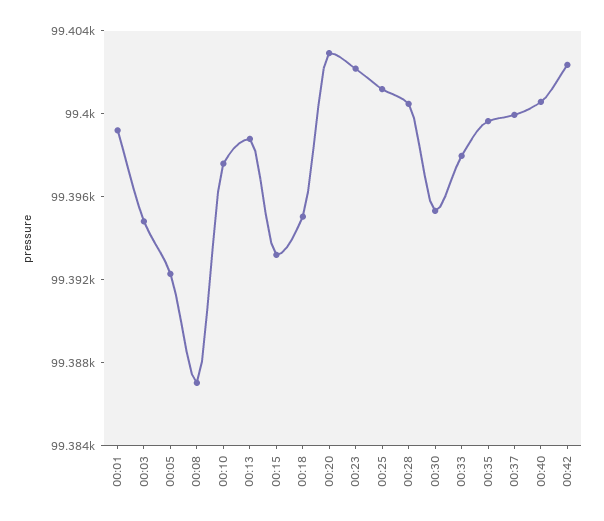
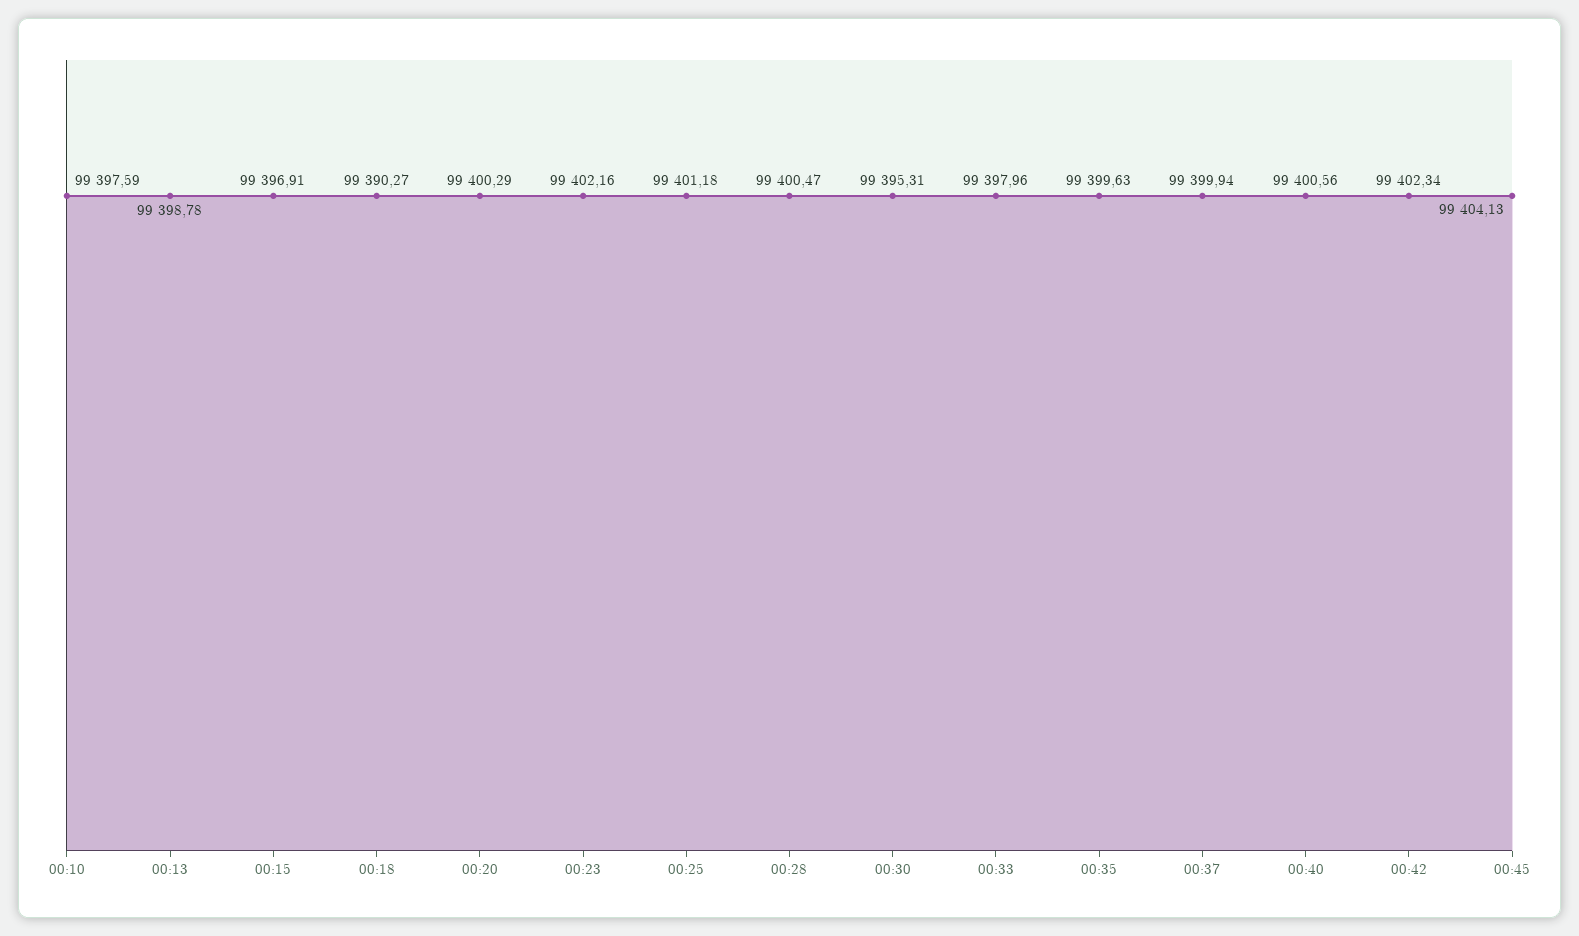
00:01: 99399 -> none
00:03: 99395 -> none
00:05: 99392 -> none
00:08: 99387 -> none
00:15: 99393 -> 99396.91
00:18: 99395 -> 99390.27
00:20: 99403 -> 99400.29
00:45: none -> 99404.13

